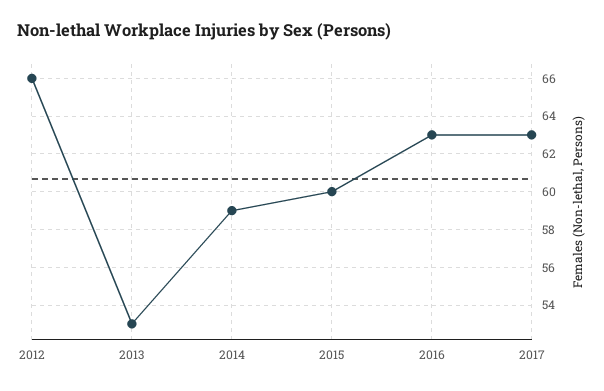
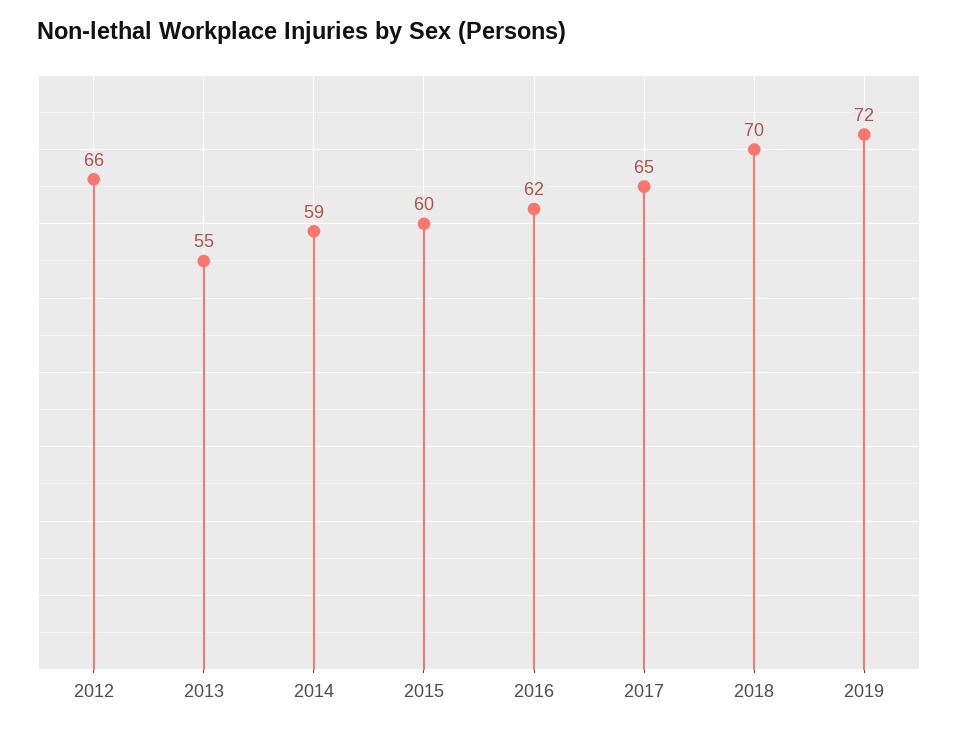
2013: 53 -> 55
2016: 63 -> 62
2017: 63 -> 65
2018: none -> 70
2019: none -> 72

